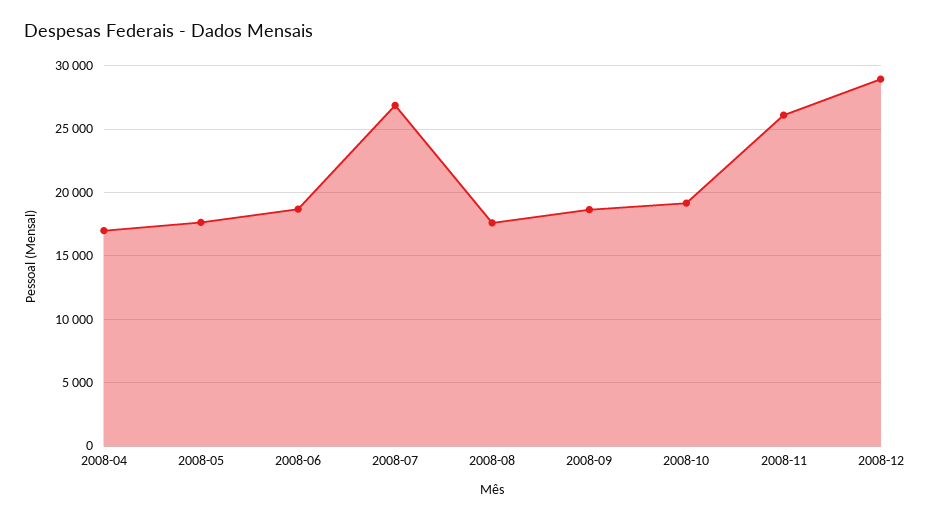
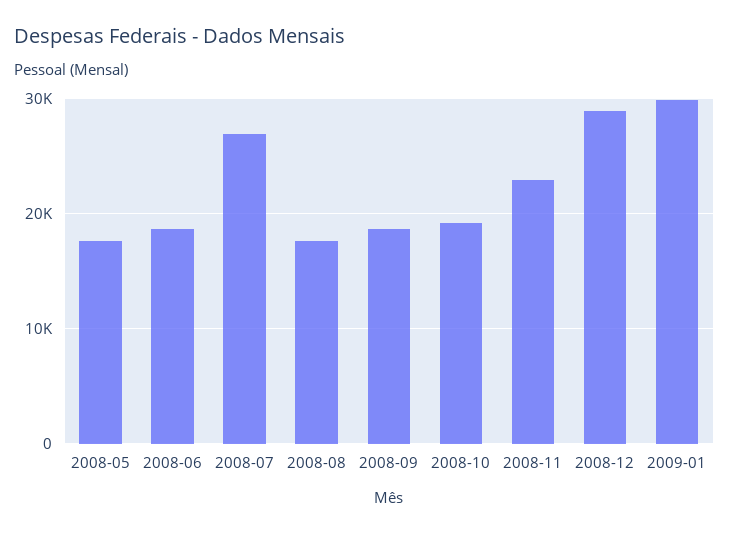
2008-04: 17000 -> none
2008-11: 26000 -> 23000
2009-01: none -> 30000

